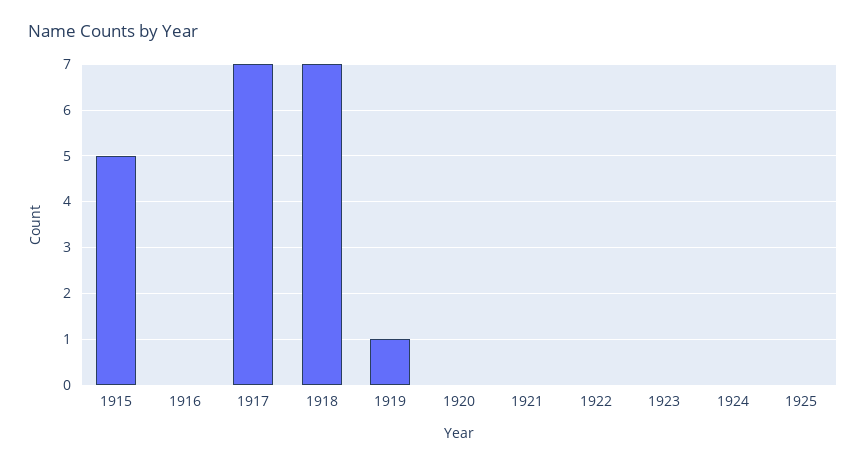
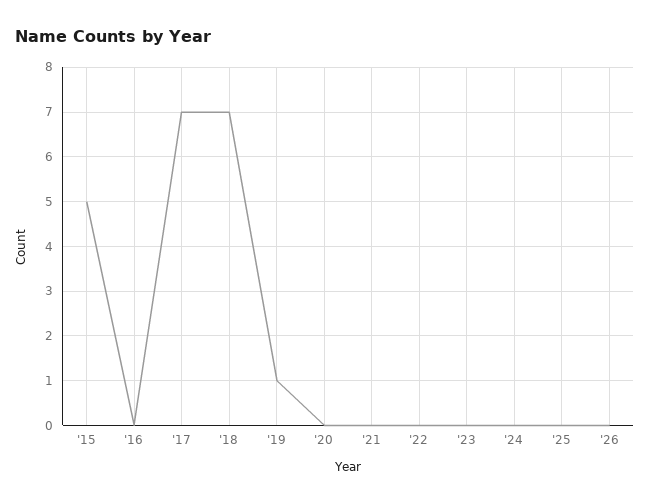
'26: none -> 0

